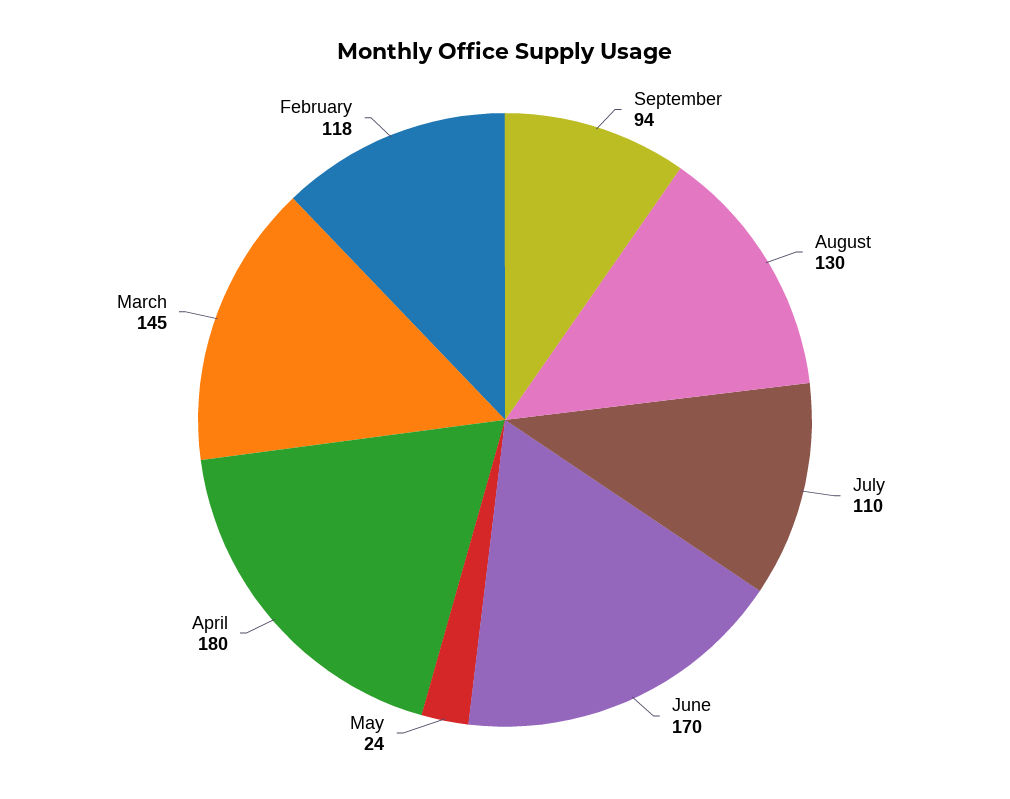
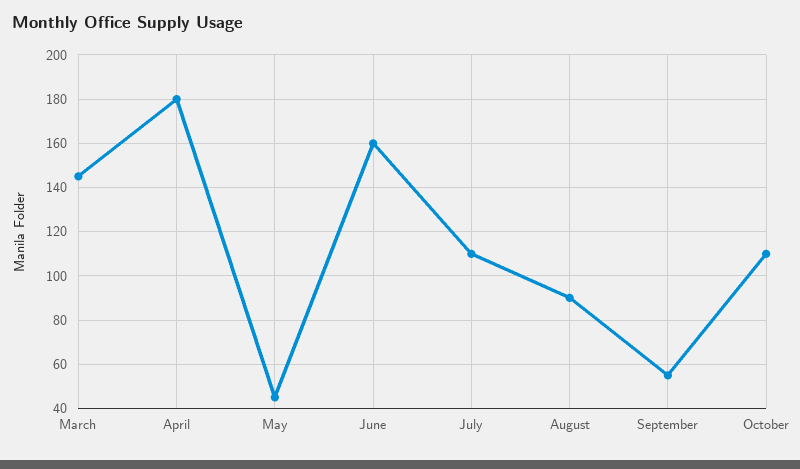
September: 94 -> 55
August: 130 -> 90
June: 170 -> 160
May: 24 -> 45
February: 118 -> none
October: none -> 110

